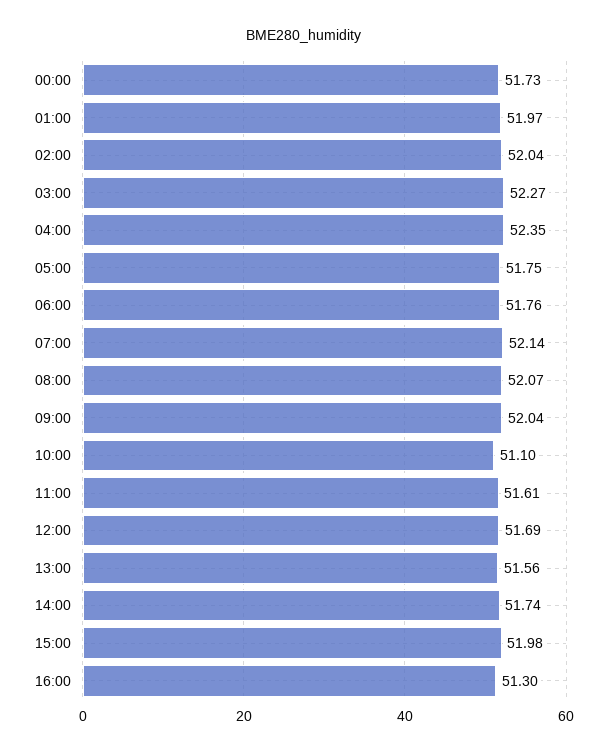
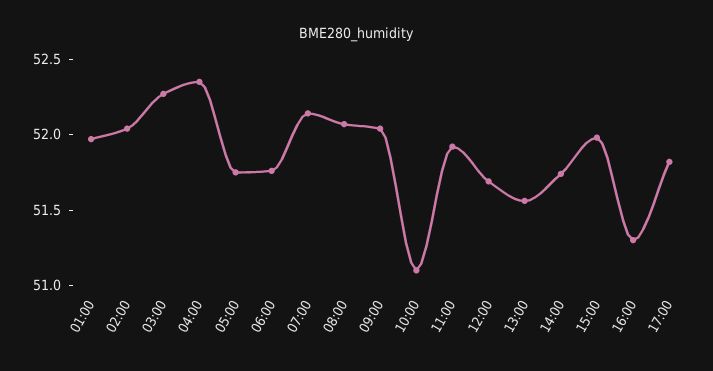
00:00: 51.73 -> none
11:00: 51.61 -> 51.9
17:00: none -> 51.8

